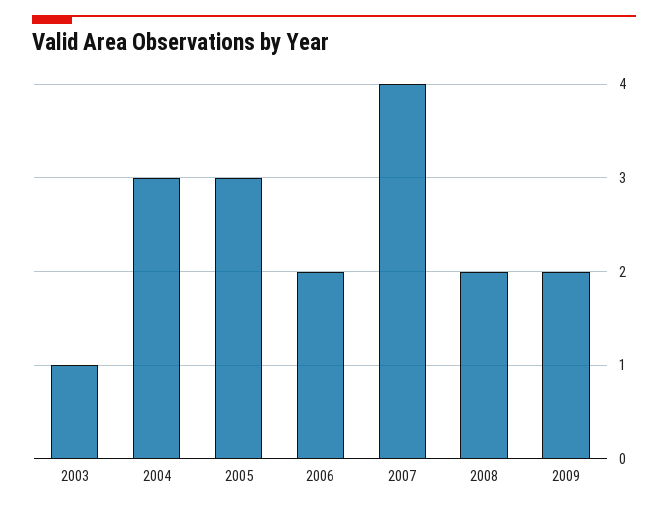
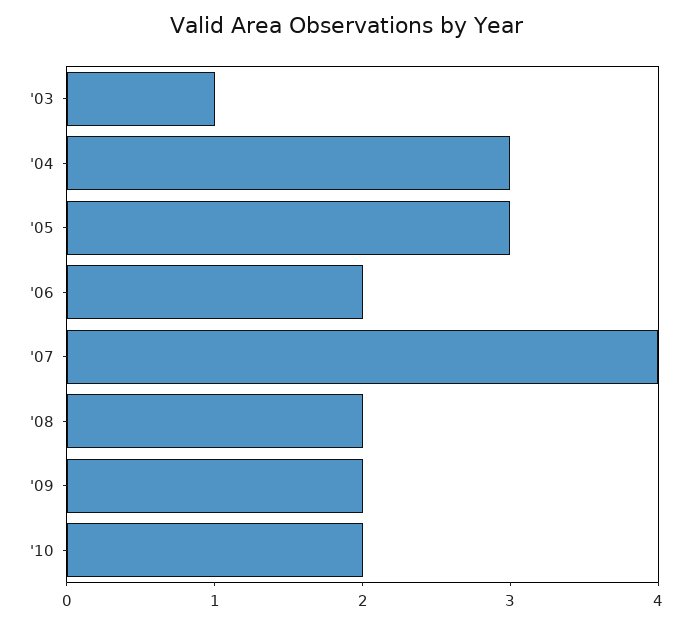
'10: none -> 2

